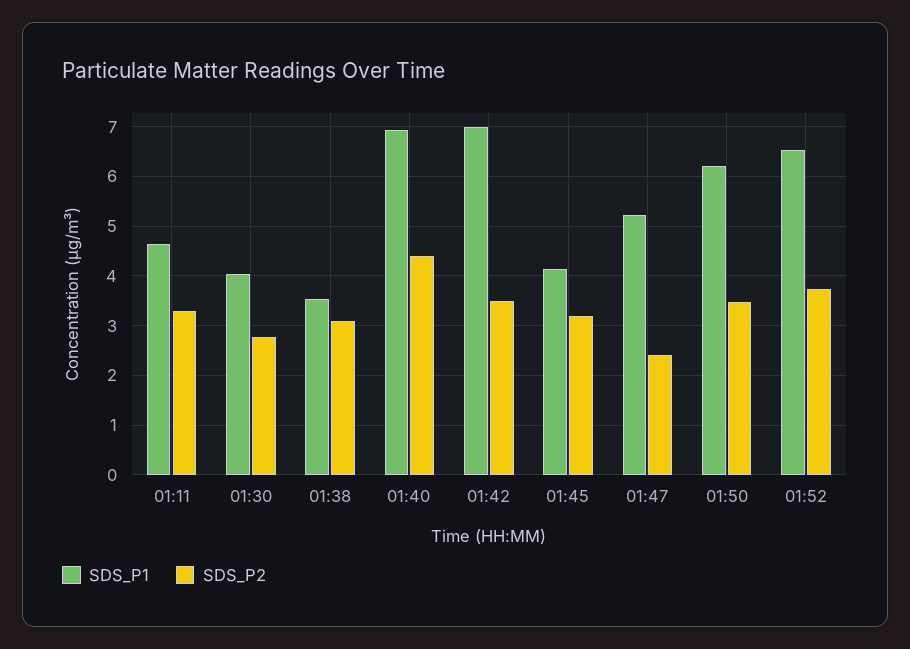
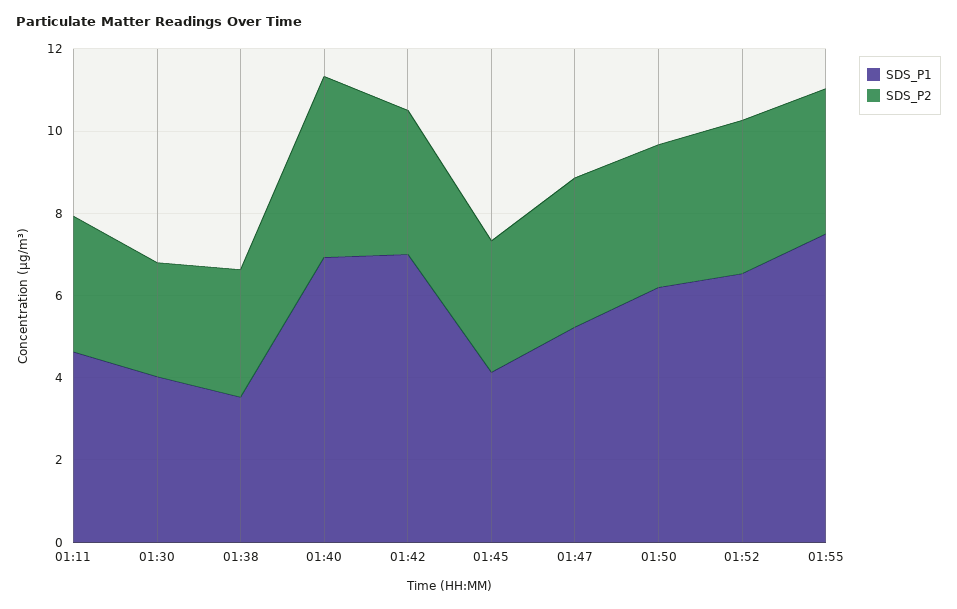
SDS_P2, 01:47: 2.4 -> 3.5
SDS_P1, 01:55: none -> 7.5
SDS_P2, 01:55: none -> 3.5

